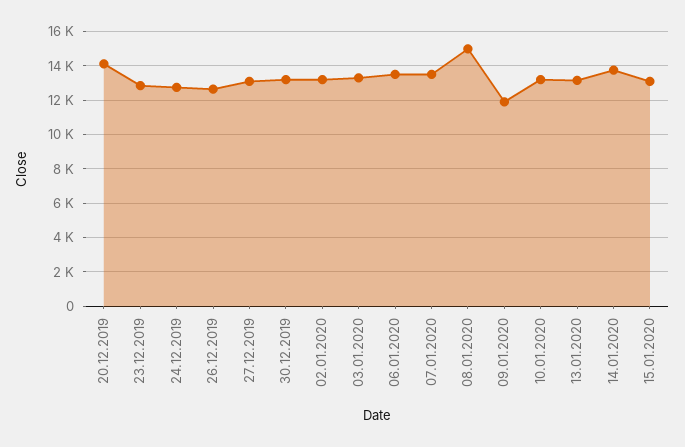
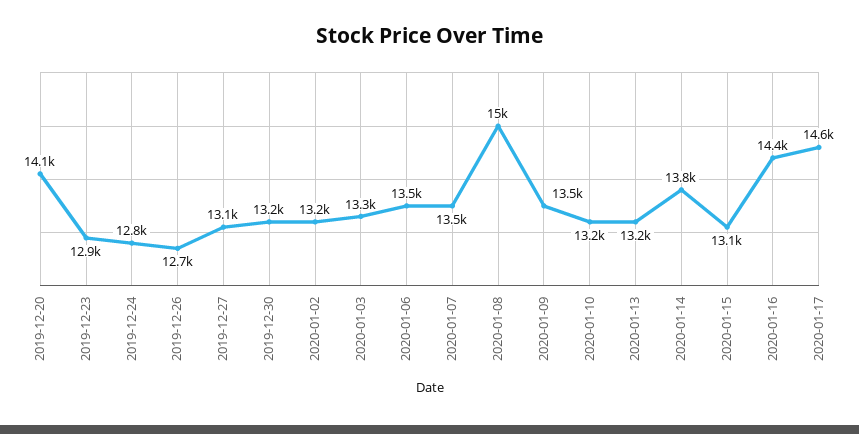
09.01.2020: 12000 -> 13500
2020-01-16: none -> 14400
2020-01-17: none -> 14600

